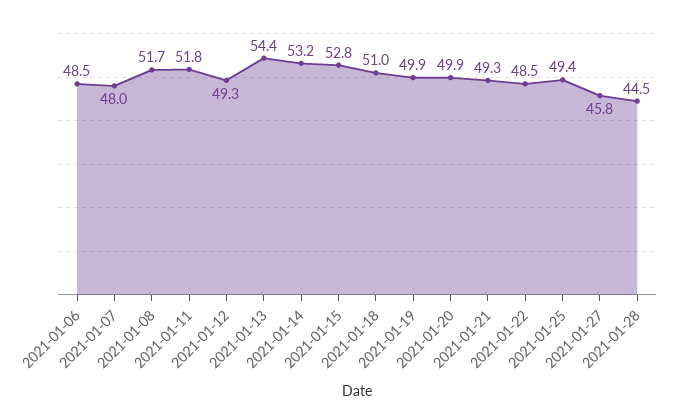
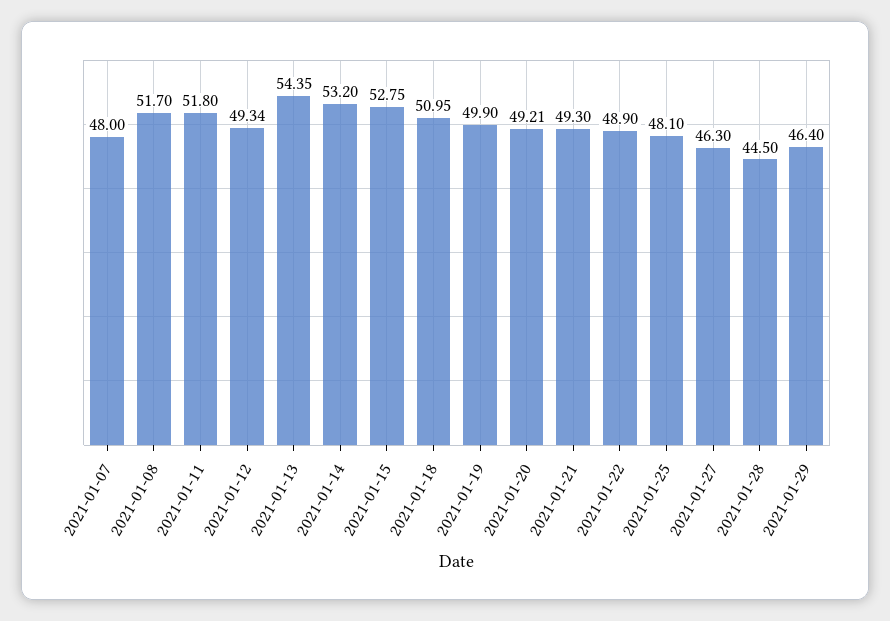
2021-01-06: 48.5 -> none
2021-01-20: 49.9 -> 49.21
2021-01-22: 48.5 -> 48.9
2021-01-25: 49.4 -> 48.1
2021-01-27: 45.8 -> 46.3
2021-01-29: none -> 46.4

